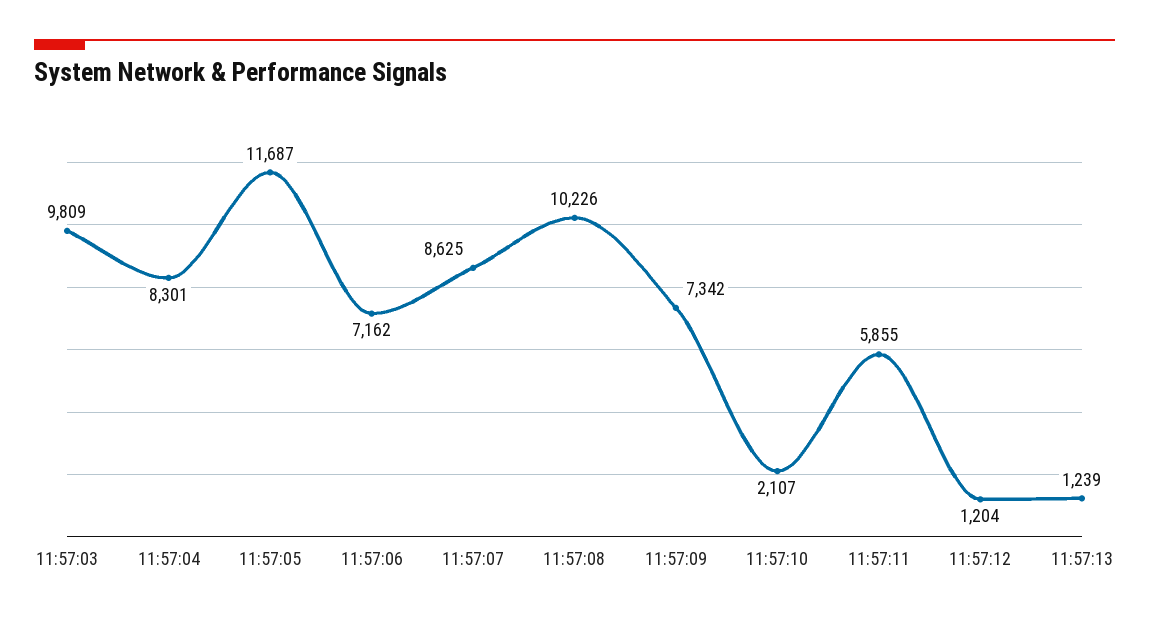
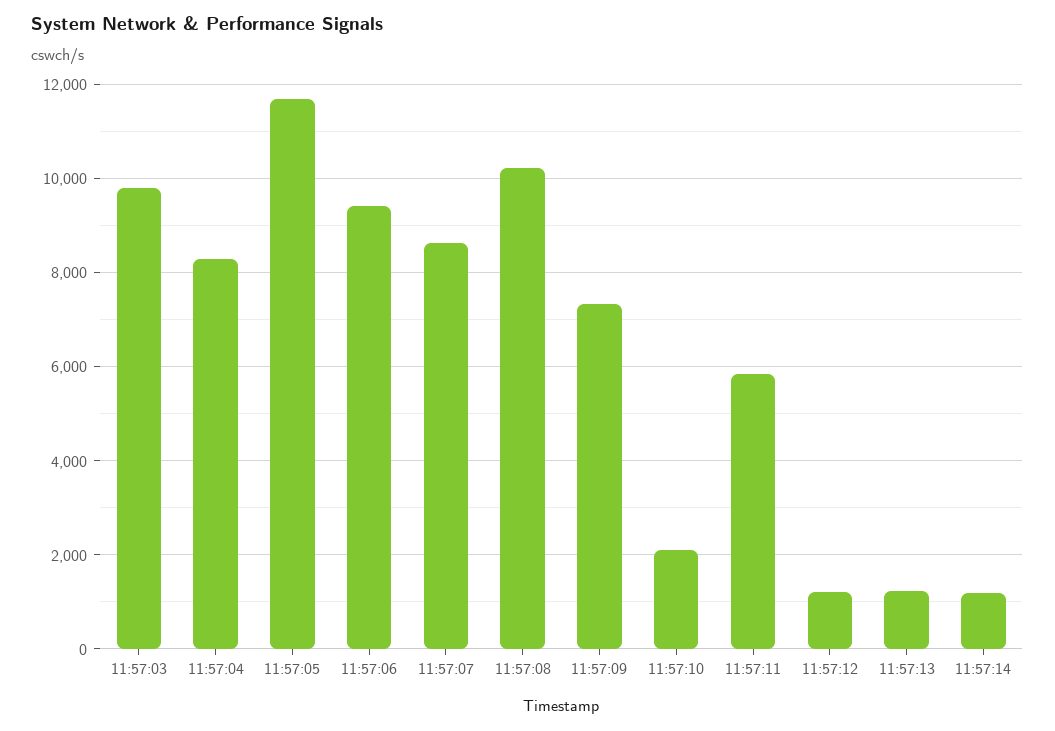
11:57:06: 7162 -> 9400
11:57:14: none -> 1200

